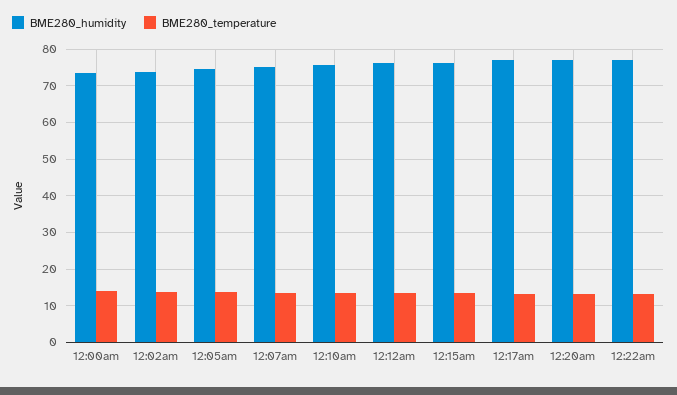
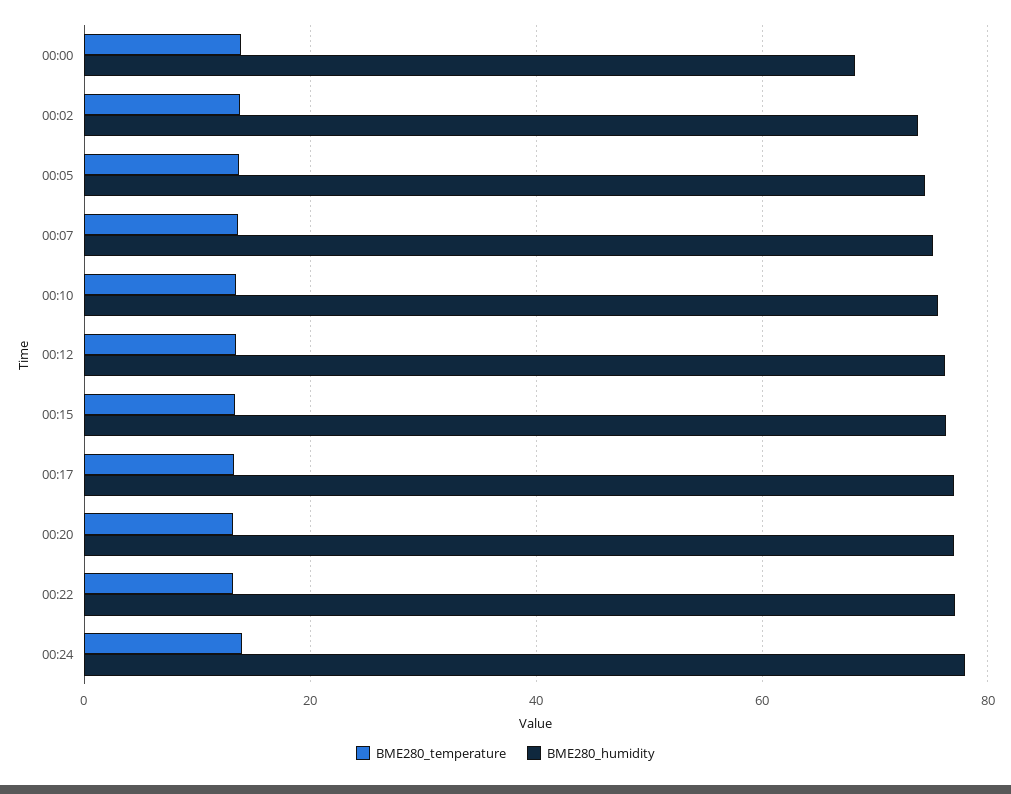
BME280_humidity, 12:00am: 74 -> 68
BME280_temperature, 00:24: none -> 14
BME280_humidity, 00:24: none -> 78

